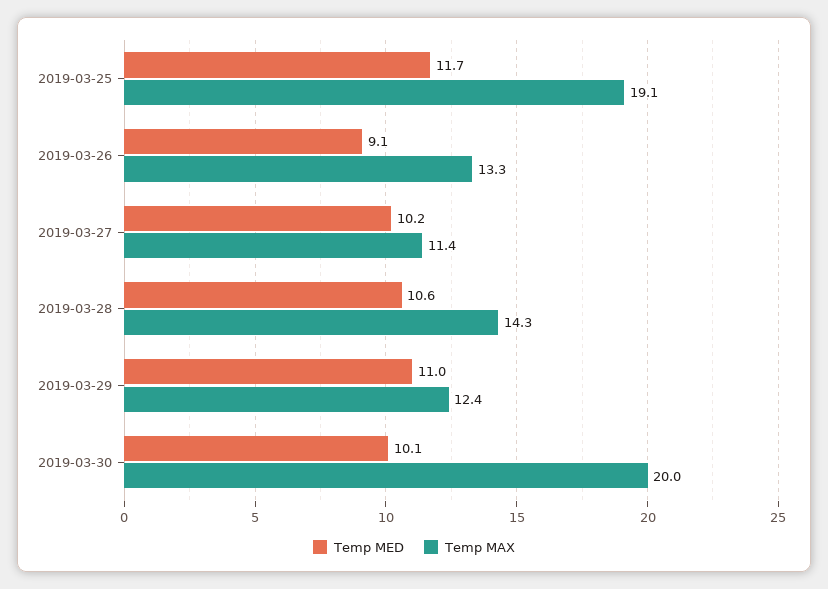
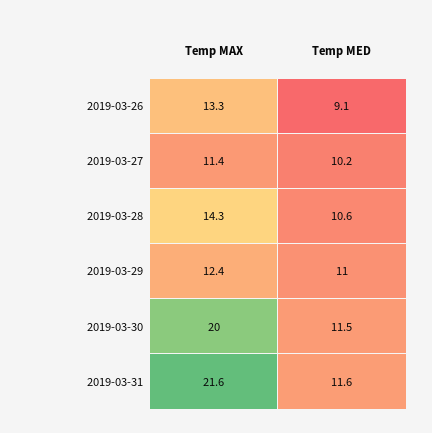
Temp MED, 2019-03-25: 11.7 -> none
Temp MAX, 2019-03-25: 19.1 -> none
Temp MED, 2019-03-30: 10.1 -> 11.5
Temp MAX, 2019-03-31: none -> 21.6
Temp MED, 2019-03-31: none -> 11.6

